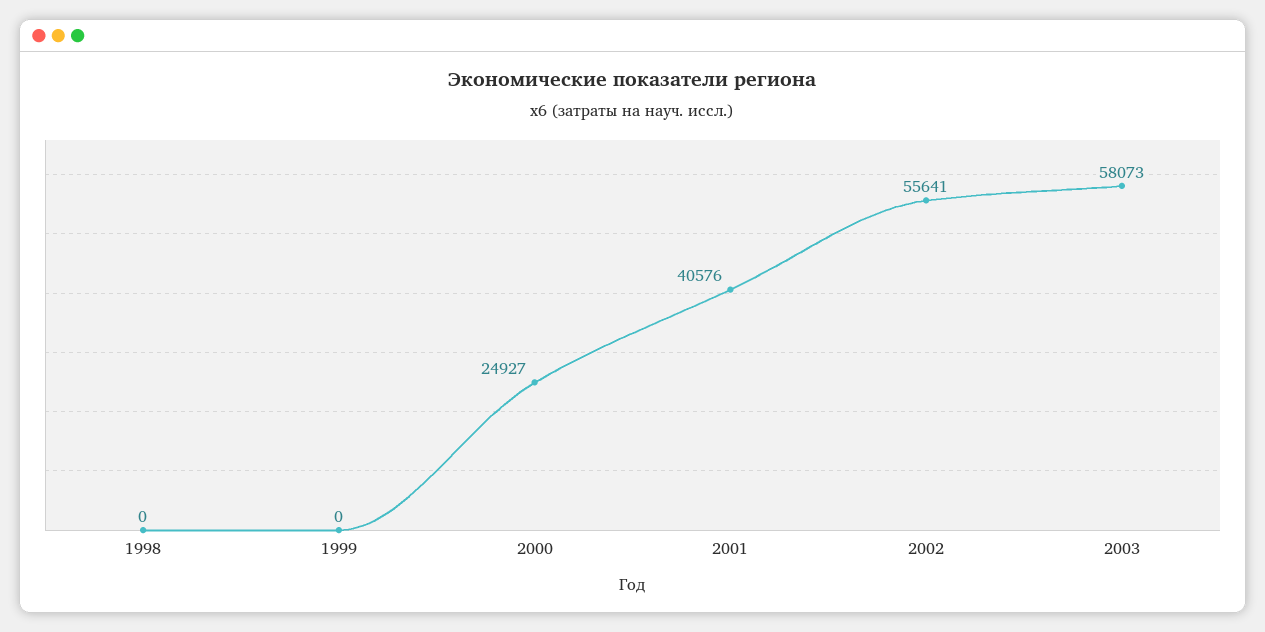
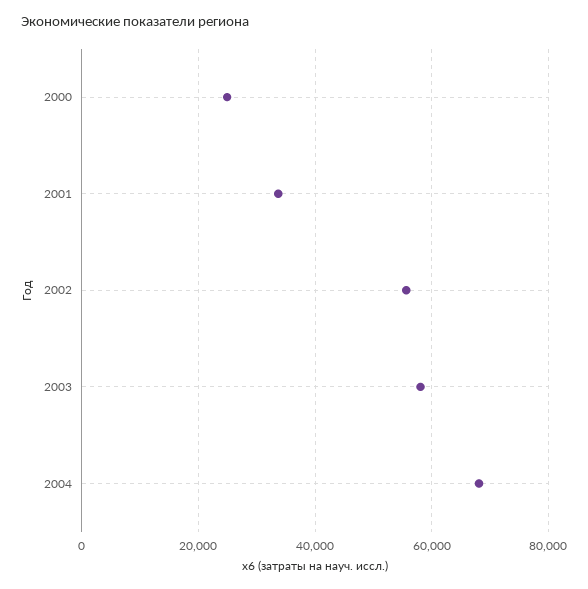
1998: 0 -> none
1999: 0 -> none
2001: 40576 -> 34000
2004: none -> 68000

